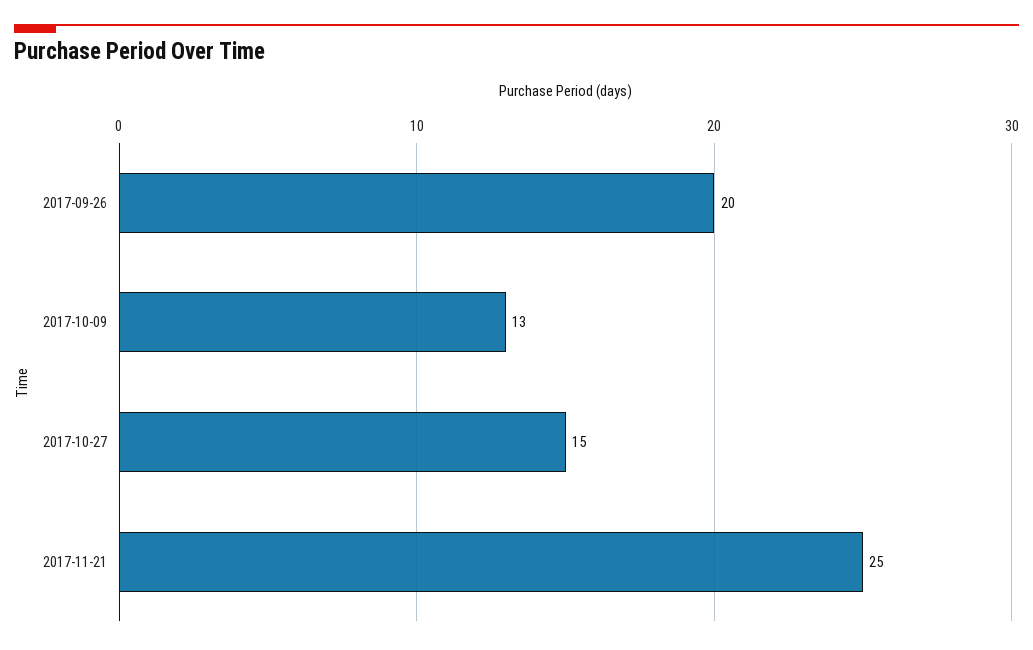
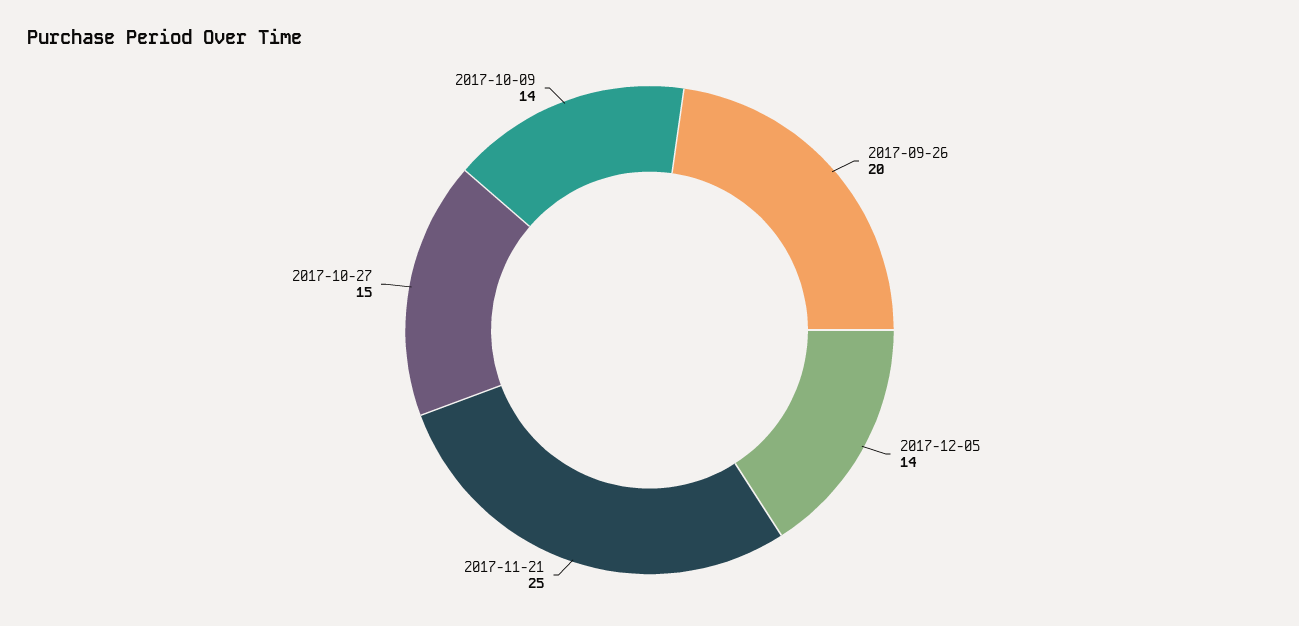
2017-10-09: 13 -> 14
2017-12-05: none -> 14

